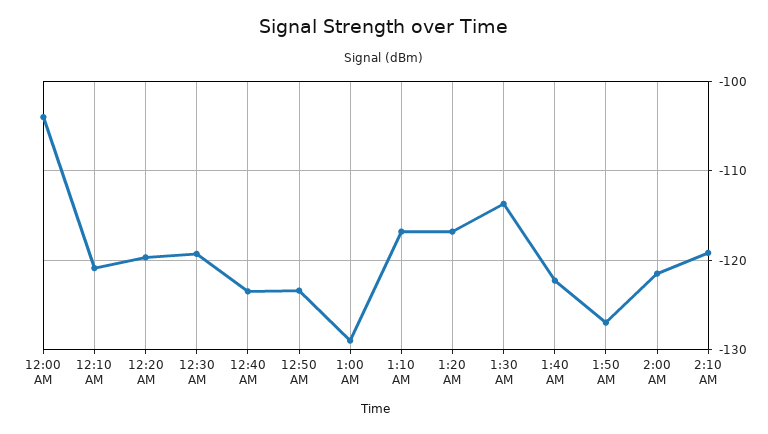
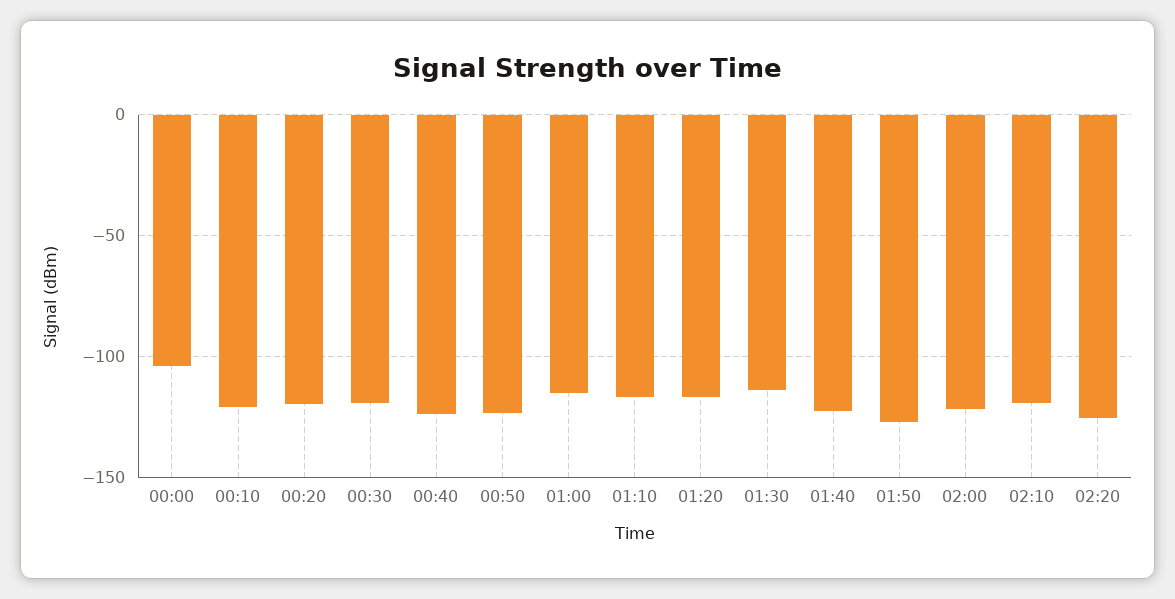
1:00 AM: -129 -> -115
02:20: none -> -125

